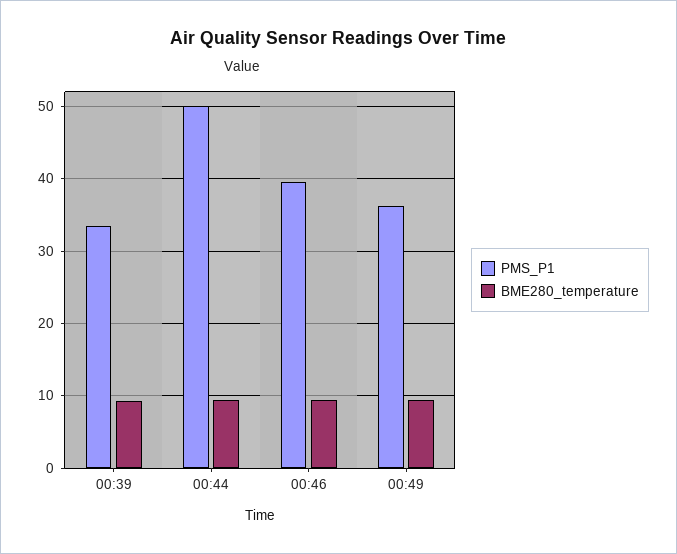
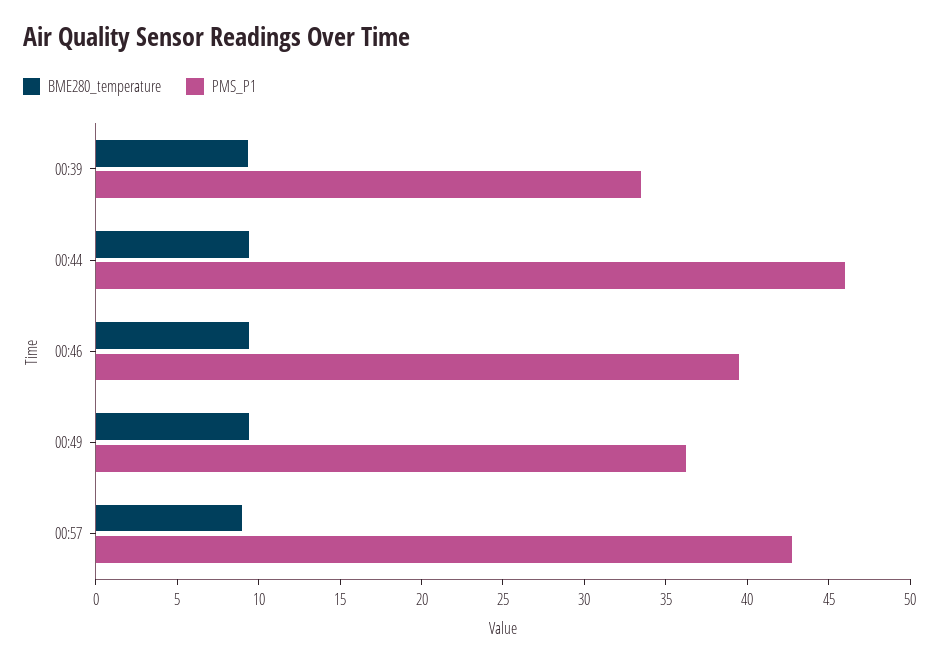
PMS_P1, 00:44: 50 -> 46
BME280_temperature, 00:57: none -> 9
PMS_P1, 00:57: none -> 43

